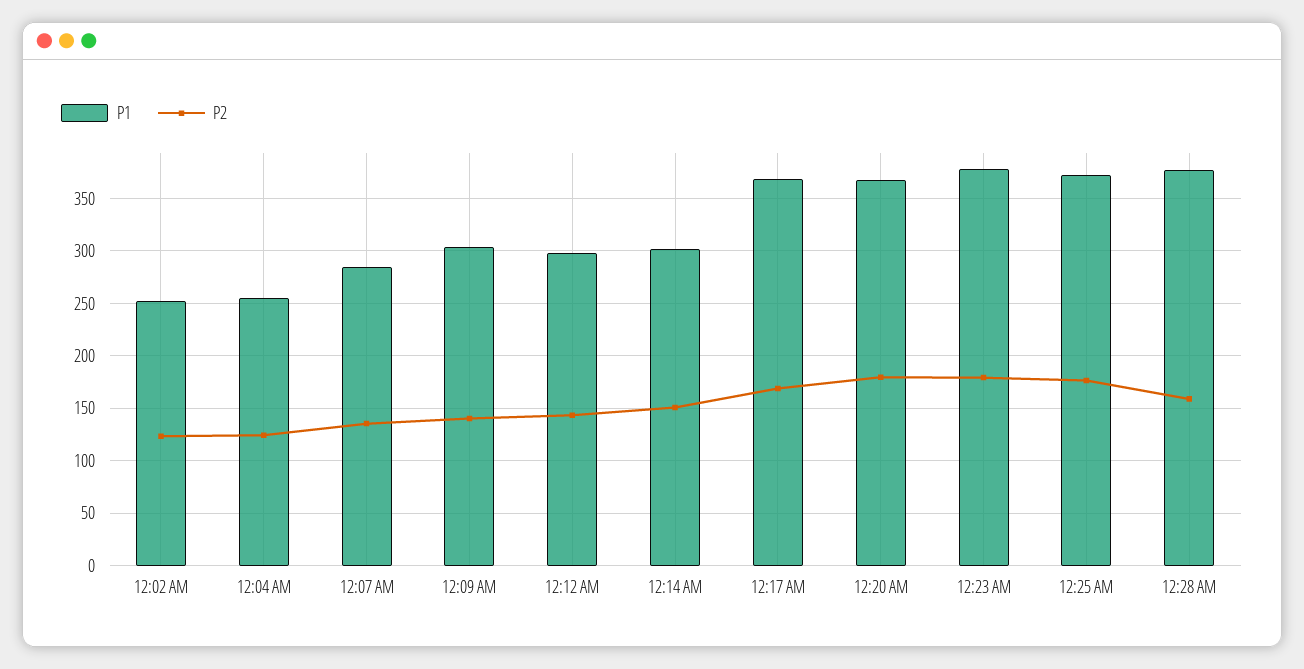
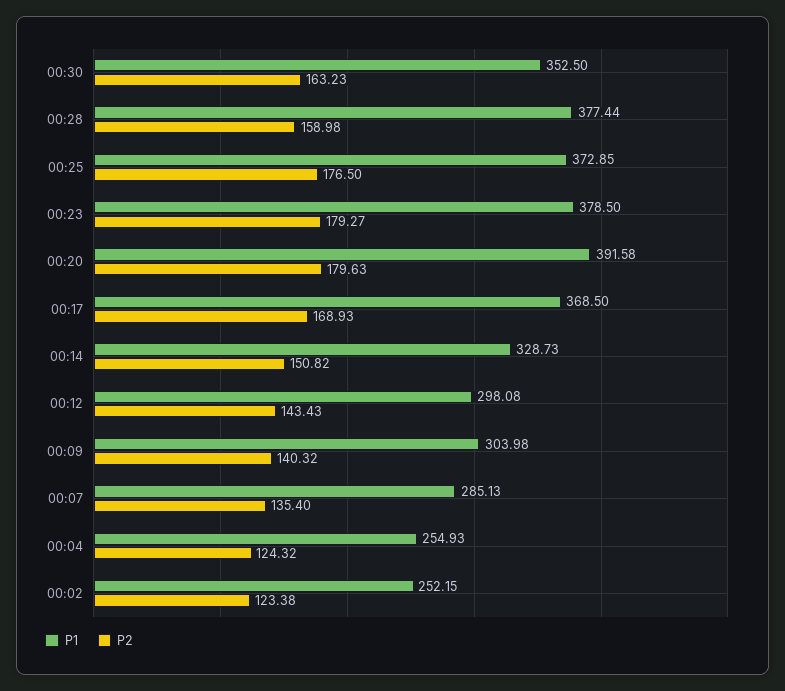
P1, 12:14 AM: 300 -> 328.73
P1, 12:20 AM: 370 -> 391.58
P1, 00:30: none -> 352.5
P2, 00:30: none -> 163.23

